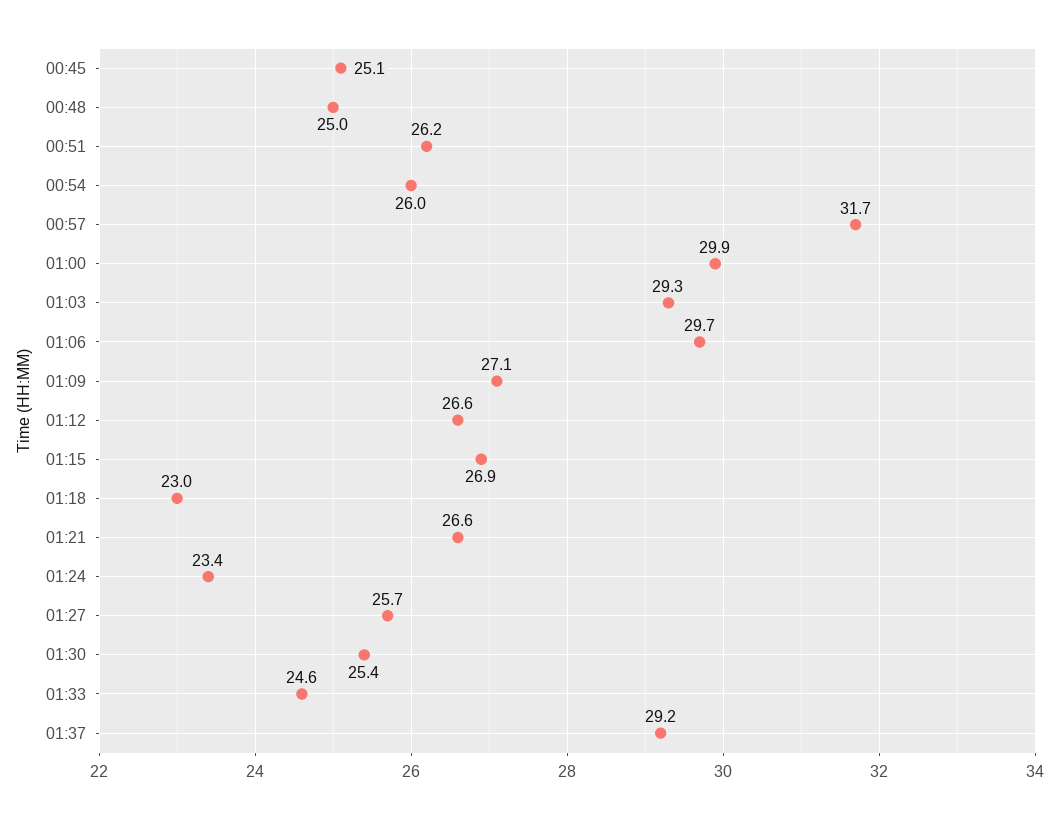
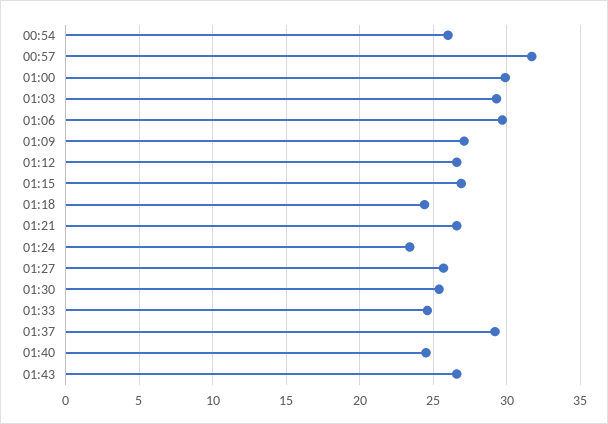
00:45: 25.1 -> none
00:48: 25 -> none
00:51: 26.2 -> none
01:18: 23 -> 24.5
01:40: none -> 24.5
01:43: none -> 26.5

